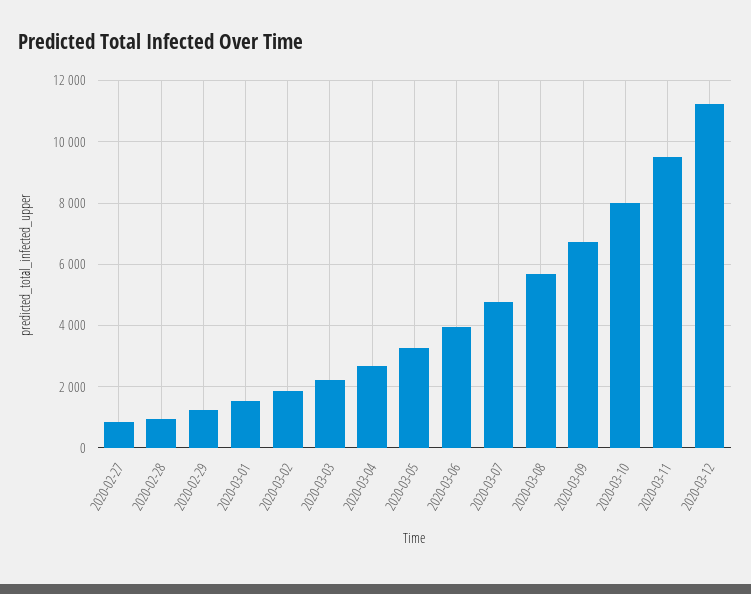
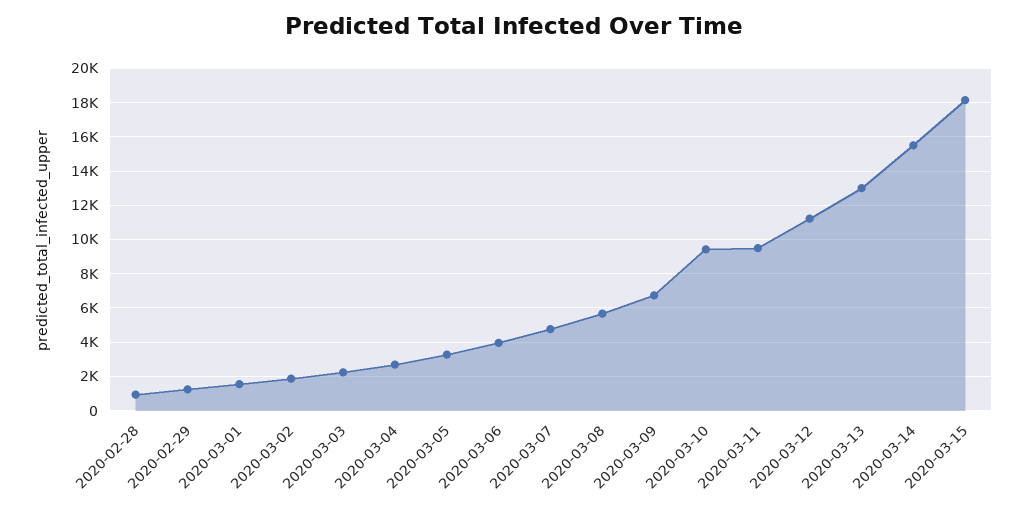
2020-02-27: 800 -> none
2020-03-10: 8000 -> 9500
2020-03-13: none -> 13000
2020-03-14: none -> 15500
2020-03-15: none -> 18000

